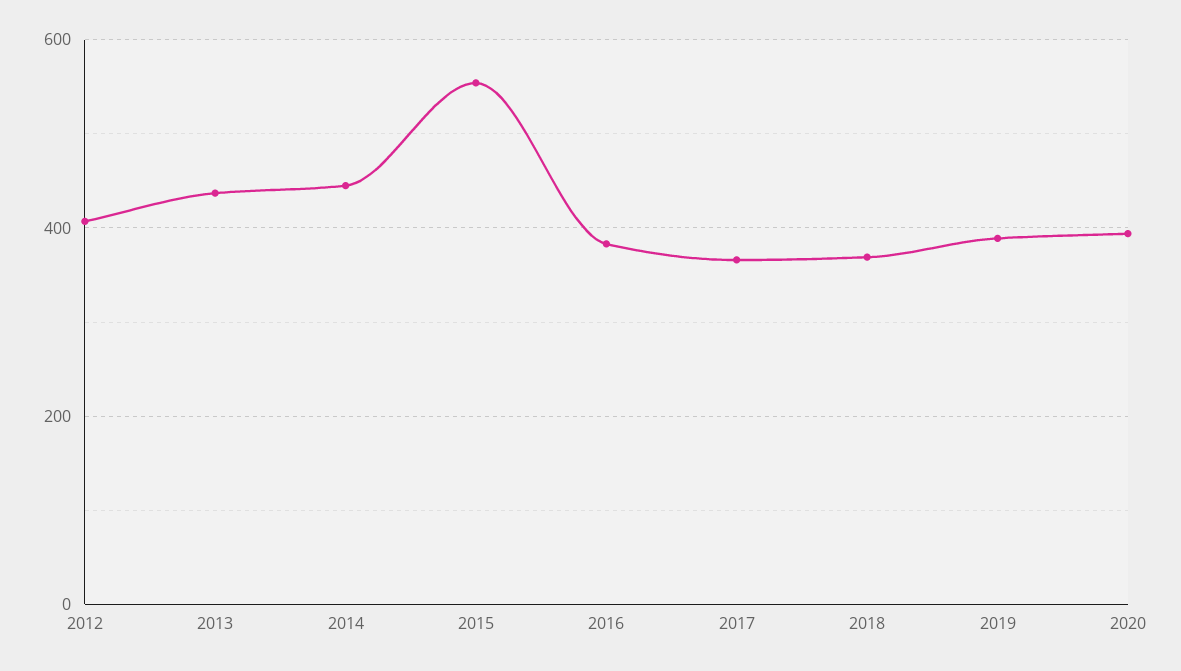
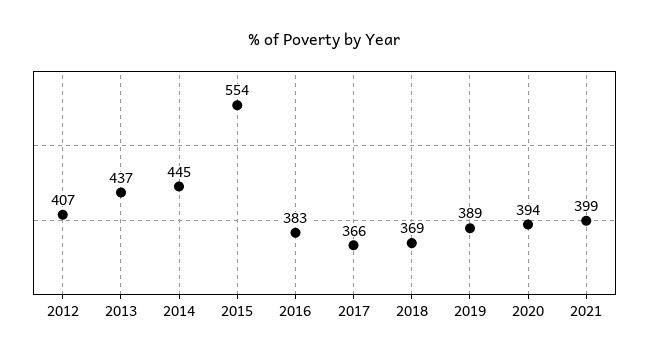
2021: none -> 399

